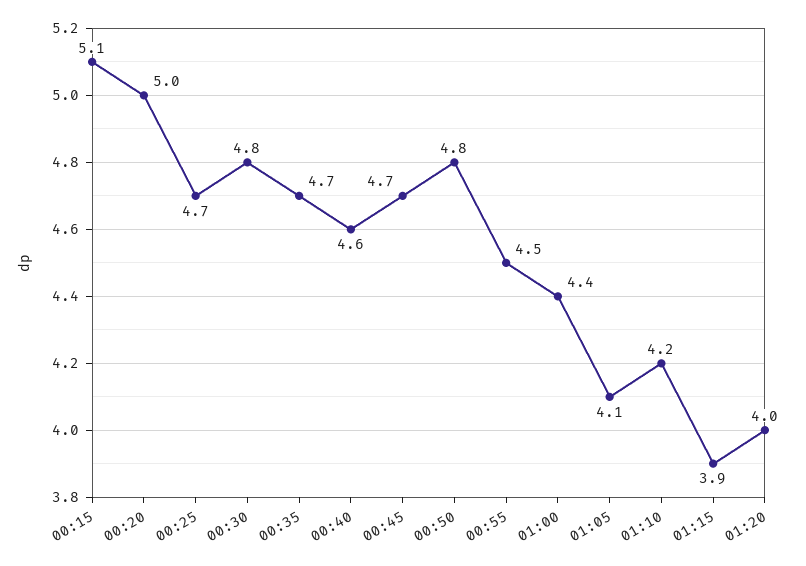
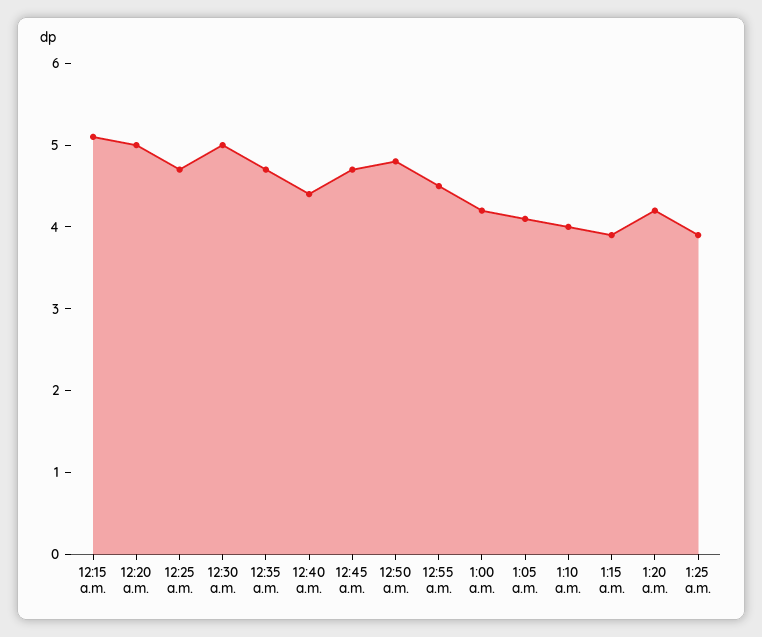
00:30: 4.8 -> 5
00:40: 4.6 -> 4.4
01:00: 4.4 -> 4.2
01:10: 4.2 -> 4
01:20: 4 -> 4.2
1:25 a.m.: none -> 3.9

